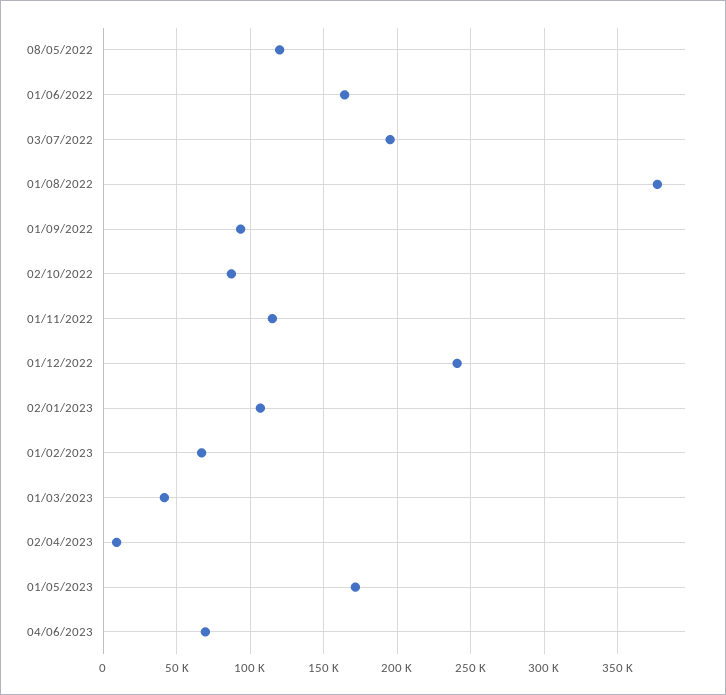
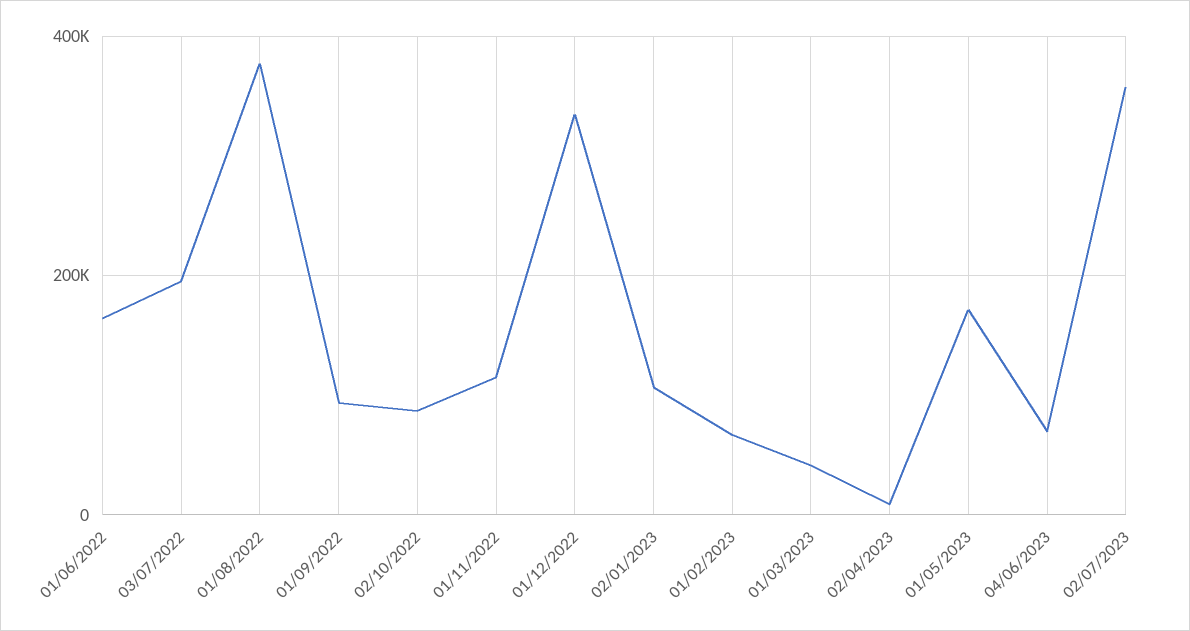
08/05/2022: 120000 -> none
01/12/2022: 240000 -> 340000
02/07/2023: none -> 360000

